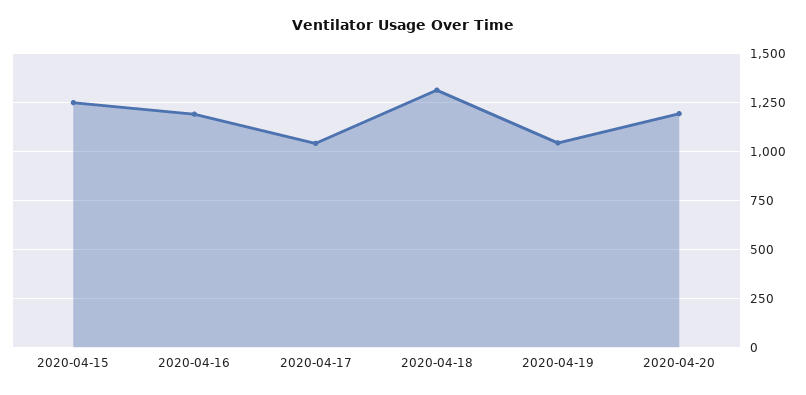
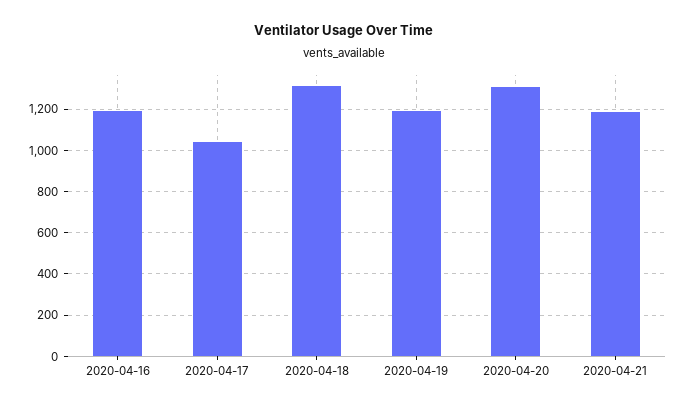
2020-04-15: 1250 -> none
2020-04-19: 1050 -> 1200
2020-04-20: 1200 -> 1300
2020-04-21: none -> 1200

